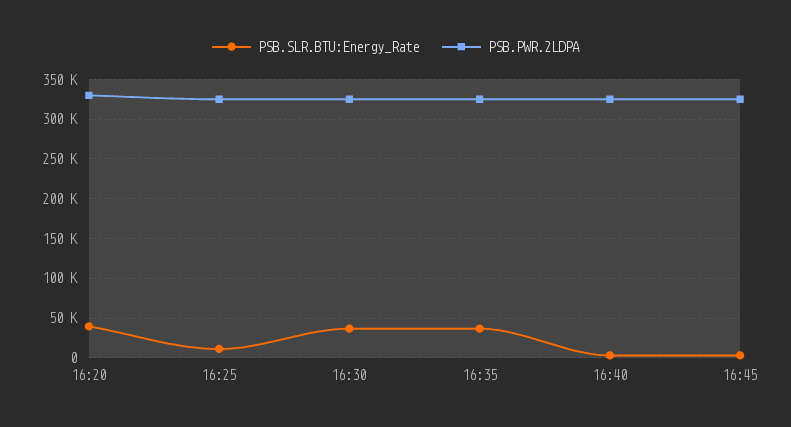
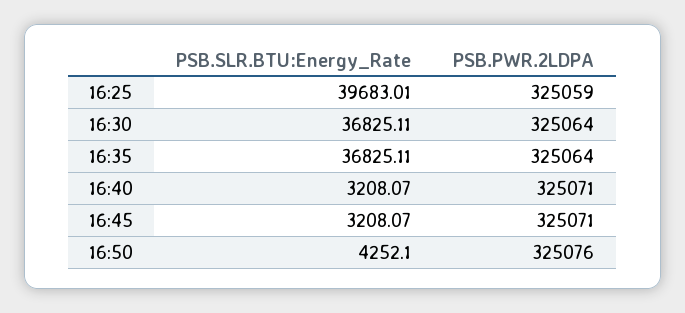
PSB.SLR.BTU:Energy_Rate, 16:20: 40000 -> none
PSB.PWR.2LDPA, 16:20: 330000 -> none
PSB.SLR.BTU:Energy_Rate, 16:25: 10000 -> 39683.01
PSB.SLR.BTU:Energy_Rate, 16:50: none -> 4252.1
PSB.PWR.2LDPA, 16:50: none -> 325076

